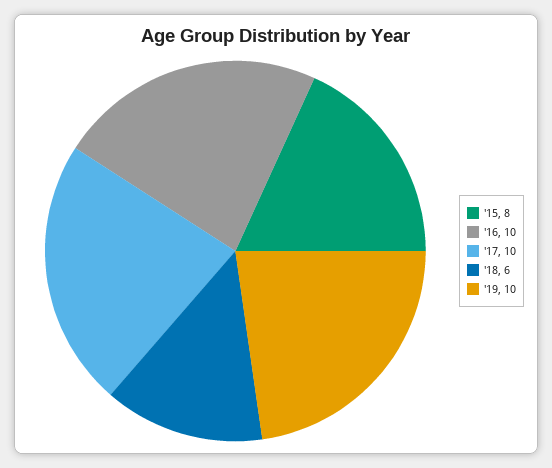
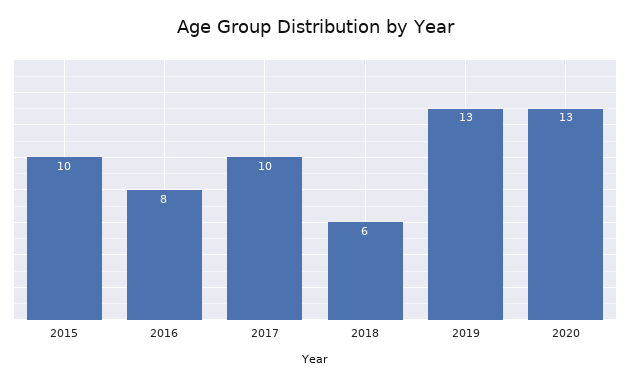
'15: 8 -> 10
'16: 10 -> 8
'19: 10 -> 13
2020: none -> 13

